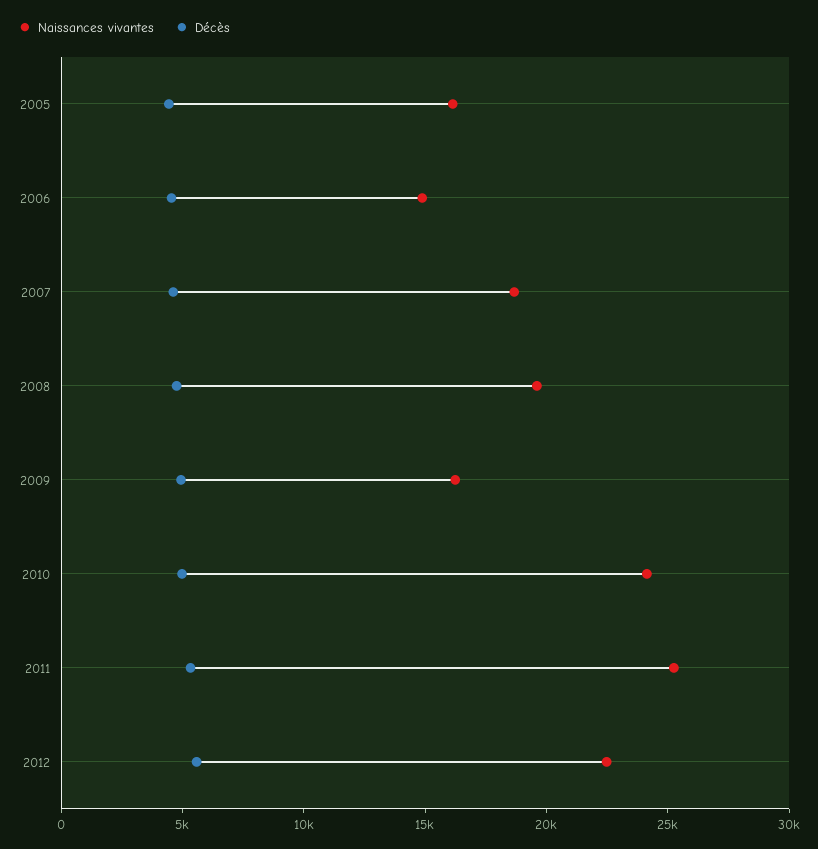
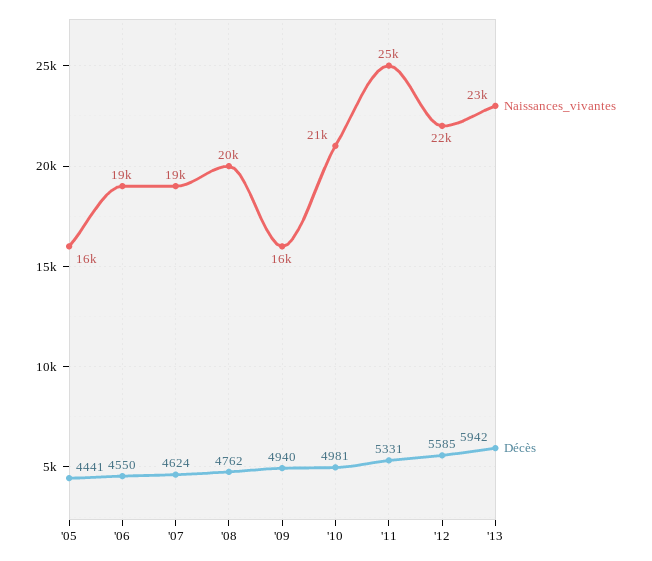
Naissances vivantes, 2006: 15000 -> 19000
Naissances vivantes, 2010: 24000 -> 21000
Naissances vivantes, '13: none -> 23000
Décès, '13: none -> 5942

